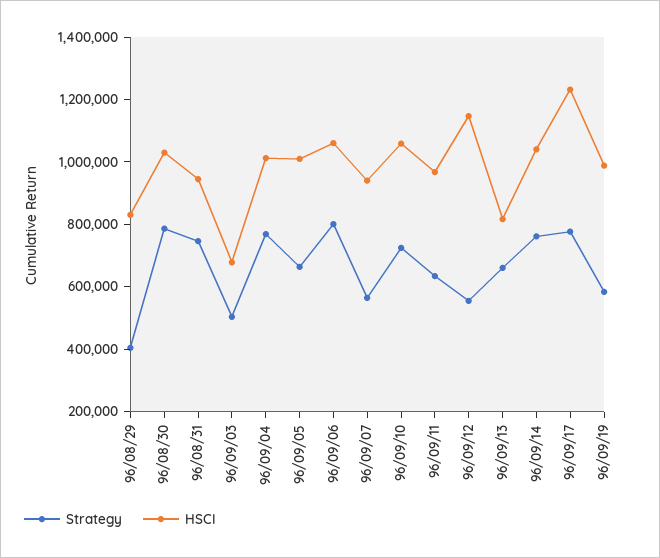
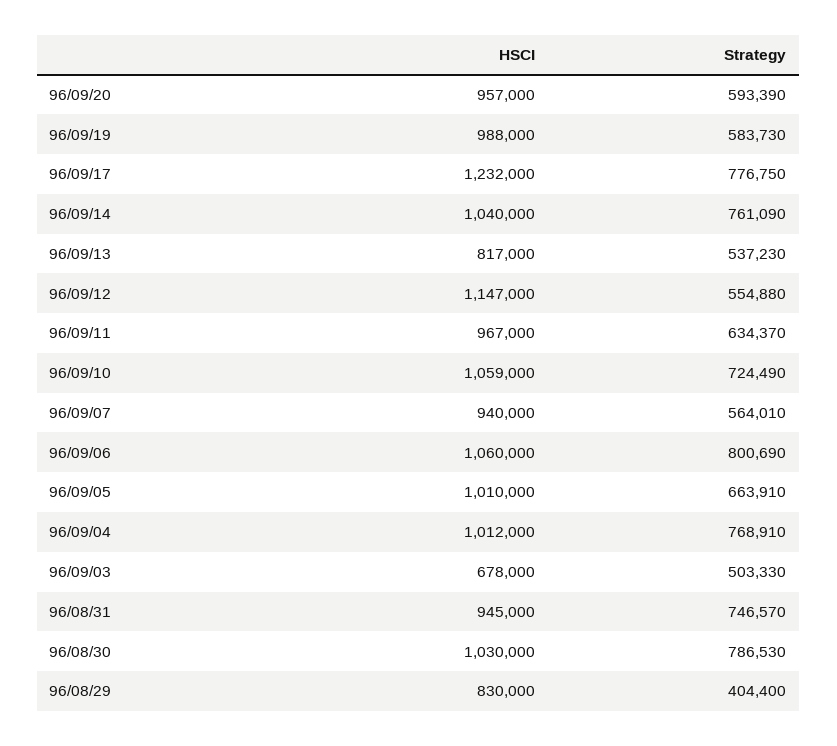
Strategy, 96/09/13: 650000 -> 537230
HSCI, 96/09/20: none -> 957000
Strategy, 96/09/20: none -> 593390

